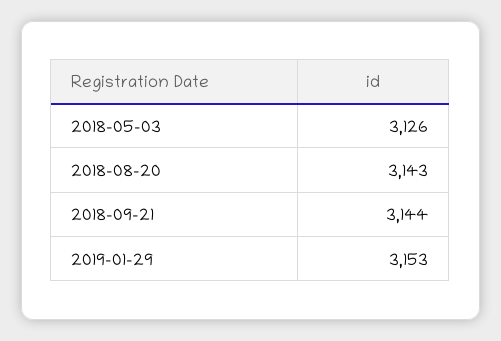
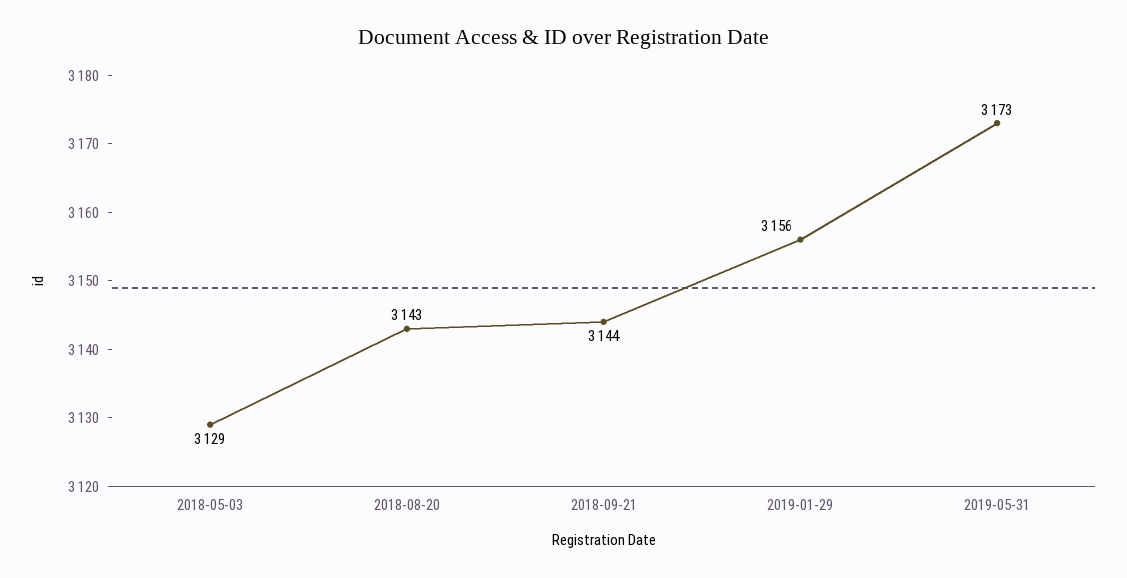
2018-05-03: 3126 -> 3129
2019-01-29: 3153 -> 3156
2019-05-31: none -> 3173

